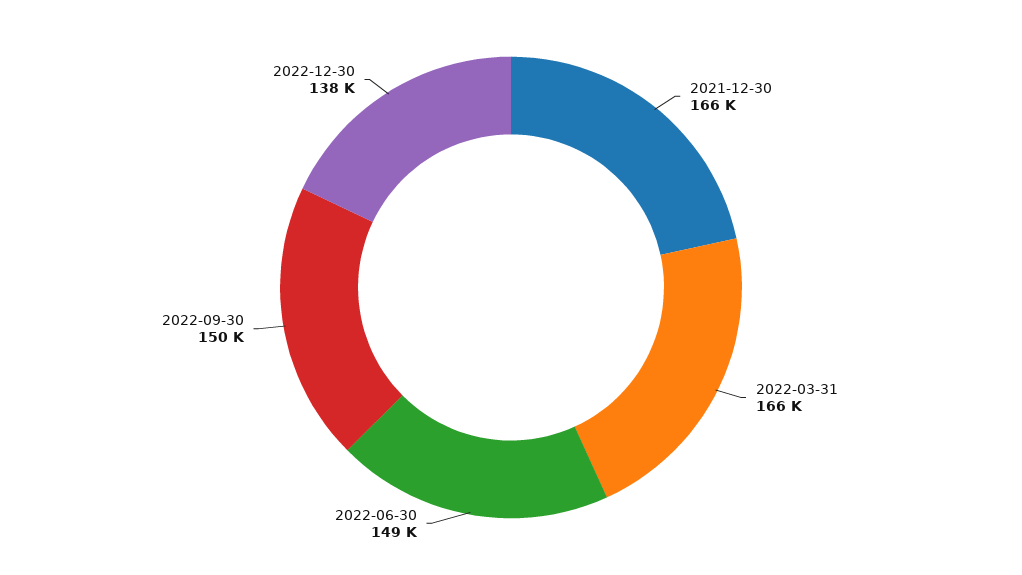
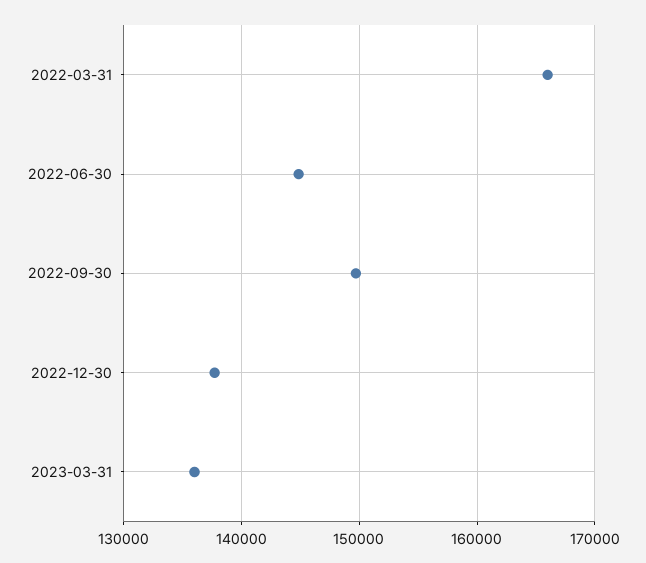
2021-12-30: 166000 -> none
2022-06-30: 149000 -> 145000
2023-03-31: none -> 136000

